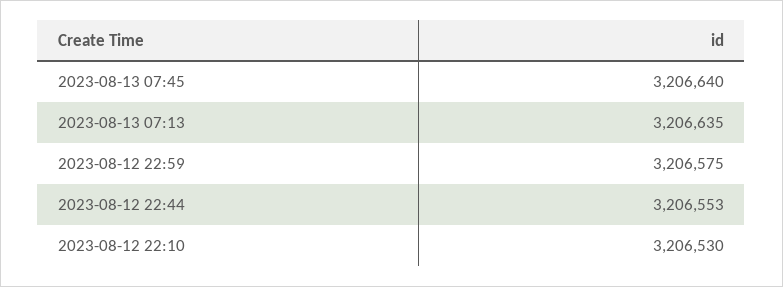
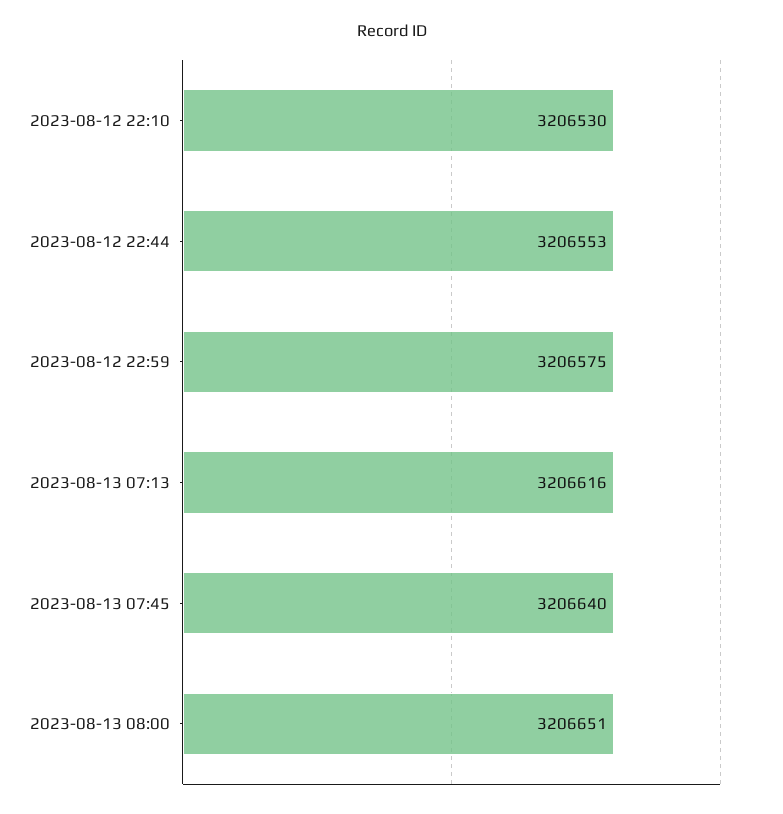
2023-08-13 07:13: 3206635 -> 3206616
2023-08-13 08:00: none -> 3206651

